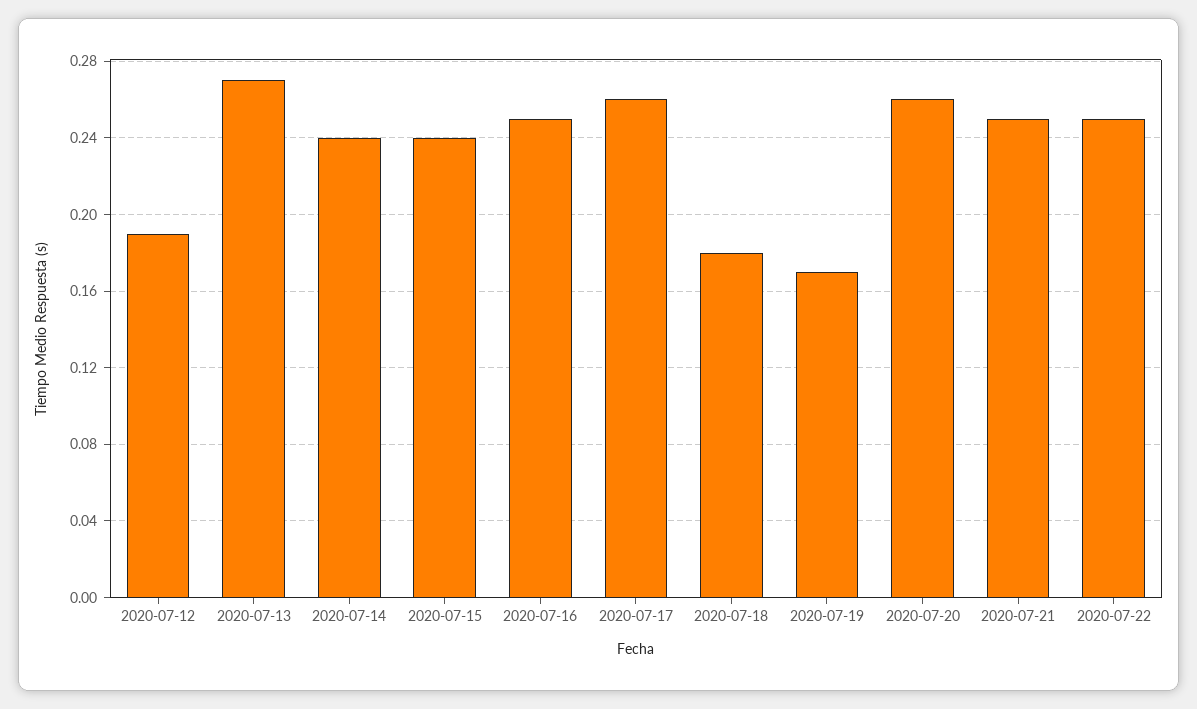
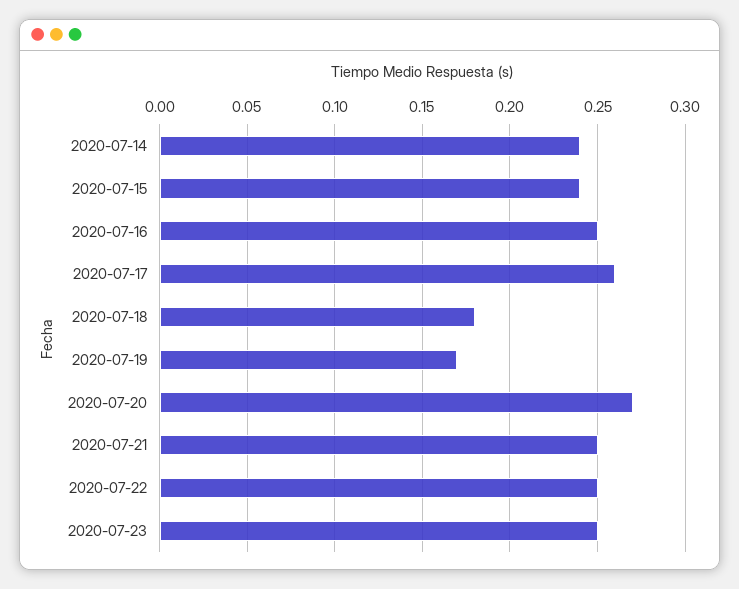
2020-07-12: 0.19 -> none
2020-07-13: 0.27 -> none
2020-07-20: 0.26 -> 0.27
2020-07-23: none -> 0.25

